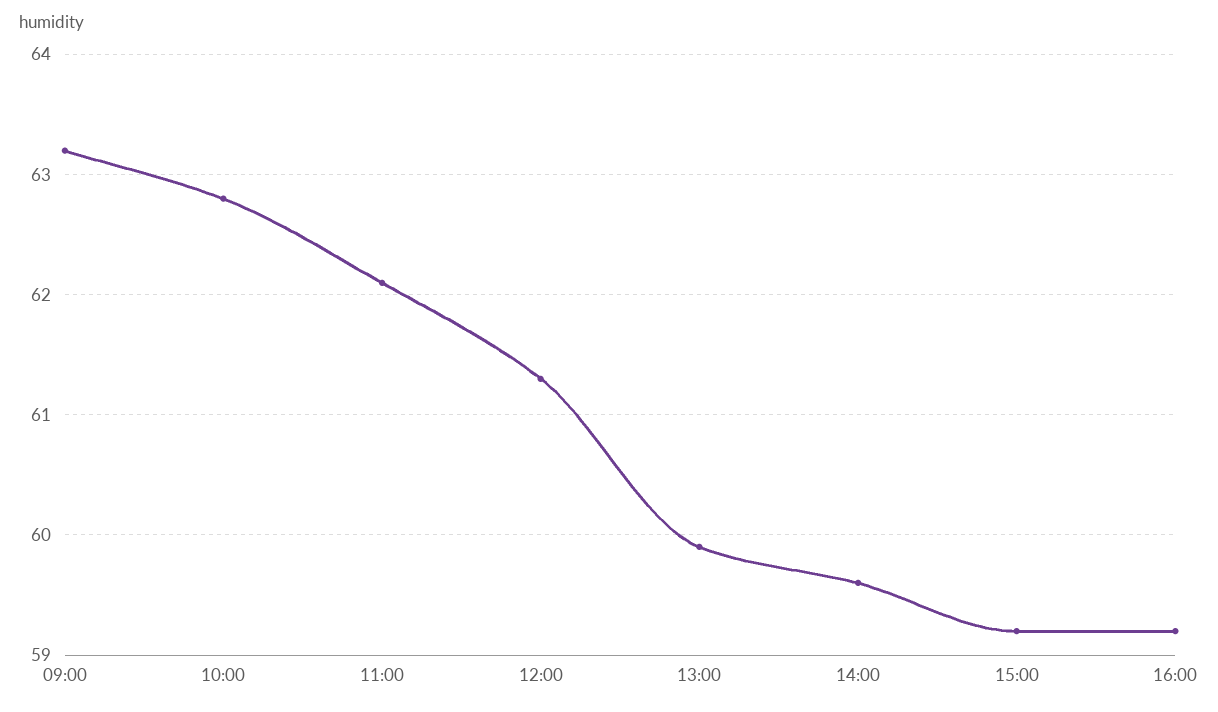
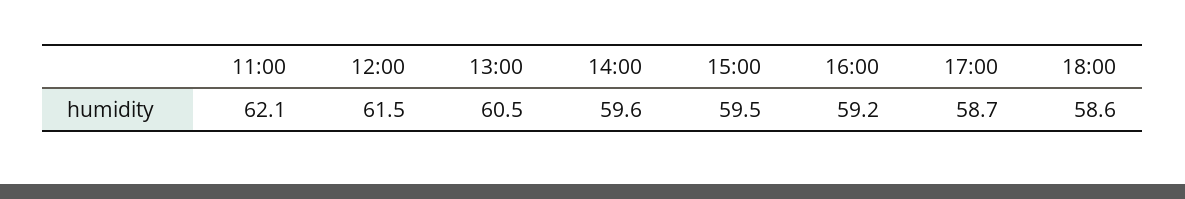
09:00: 63.2 -> none
10:00: 62.8 -> none
12:00: 61.3 -> 61.5
13:00: 59.9 -> 60.5
15:00: 59.2 -> 59.5
17:00: none -> 58.7
18:00: none -> 58.6

